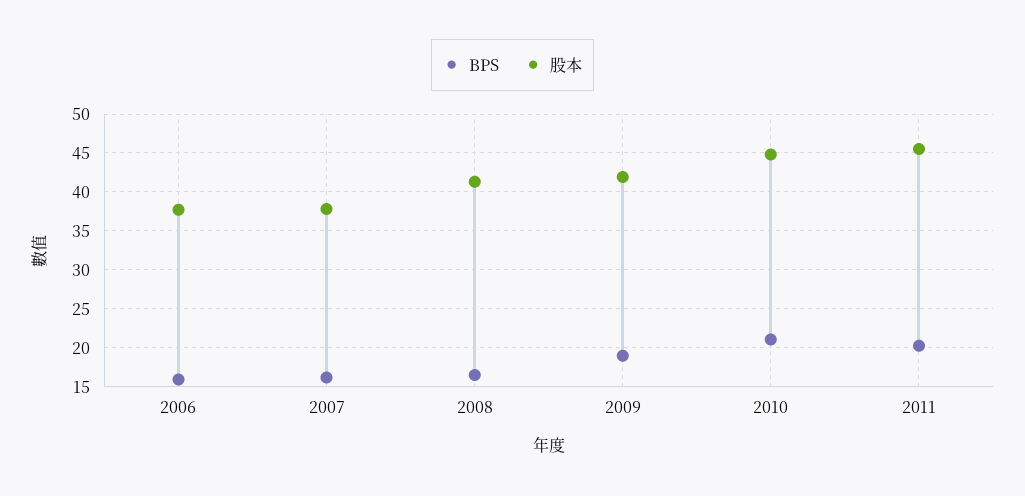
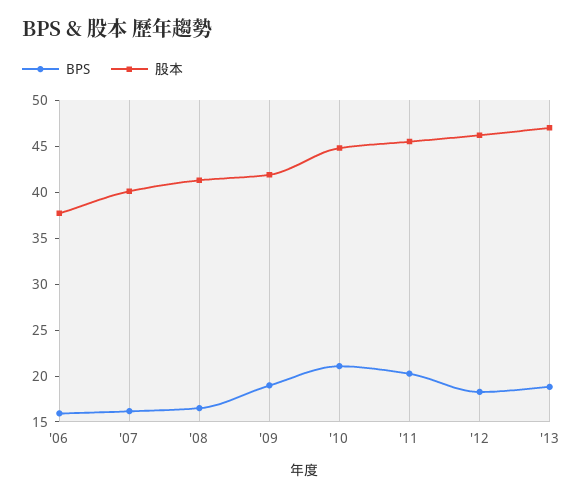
股本, 2007: 38 -> 40
BPS, '12: none -> 18
股本, '12: none -> 46
BPS, '13: none -> 19
股本, '13: none -> 47

